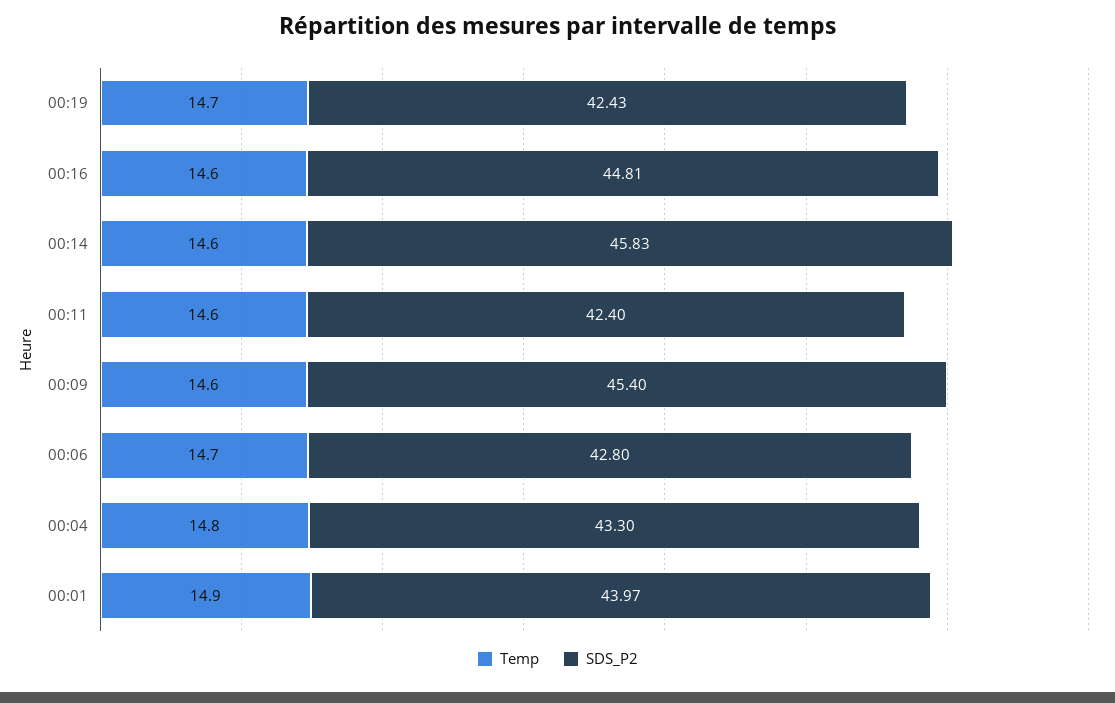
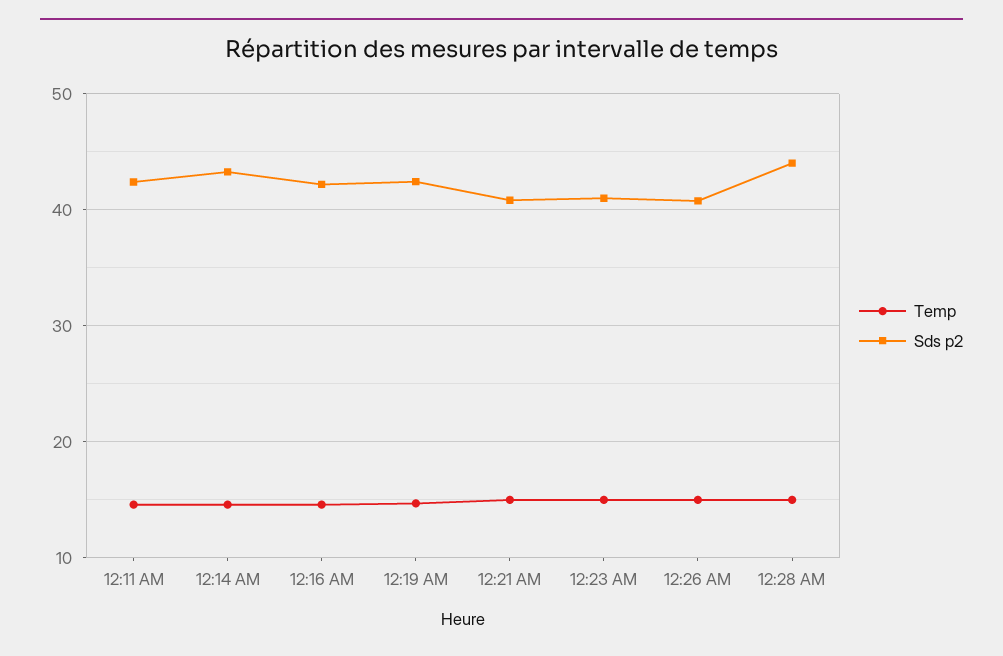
SDS_P2, 00:16: 44.81 -> 42
SDS_P2, 00:14: 45.83 -> 43
Temp, 00:09: 14.6 -> none
SDS_P2, 00:09: 45.4 -> none
Temp, 00:06: 14.7 -> none
SDS_P2, 00:06: 42.8 -> none
Temp, 00:04: 14.8 -> none
SDS_P2, 00:04: 43.3 -> none
Temp, 00:01: 14.9 -> none
SDS_P2, 00:01: 43.97 -> none
Temp, 12:21 AM: none -> 15
SDS_P2, 12:21 AM: none -> 41
Temp, 12:23 AM: none -> 15
SDS_P2, 12:23 AM: none -> 41
Temp, 12:26 AM: none -> 15
SDS_P2, 12:26 AM: none -> 41
Temp, 12:28 AM: none -> 15
SDS_P2, 12:28 AM: none -> 44

